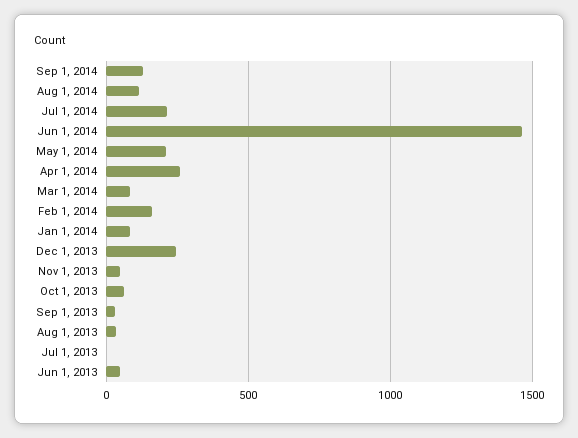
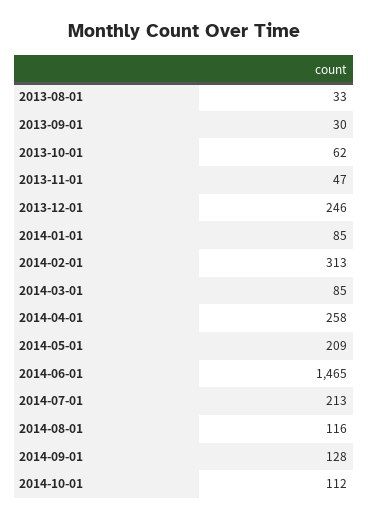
Feb 1, 2014: 150 -> 313
Jul 1, 2013: 0 -> none
Jun 1, 2013: 50 -> none
2014-10-01: none -> 112

